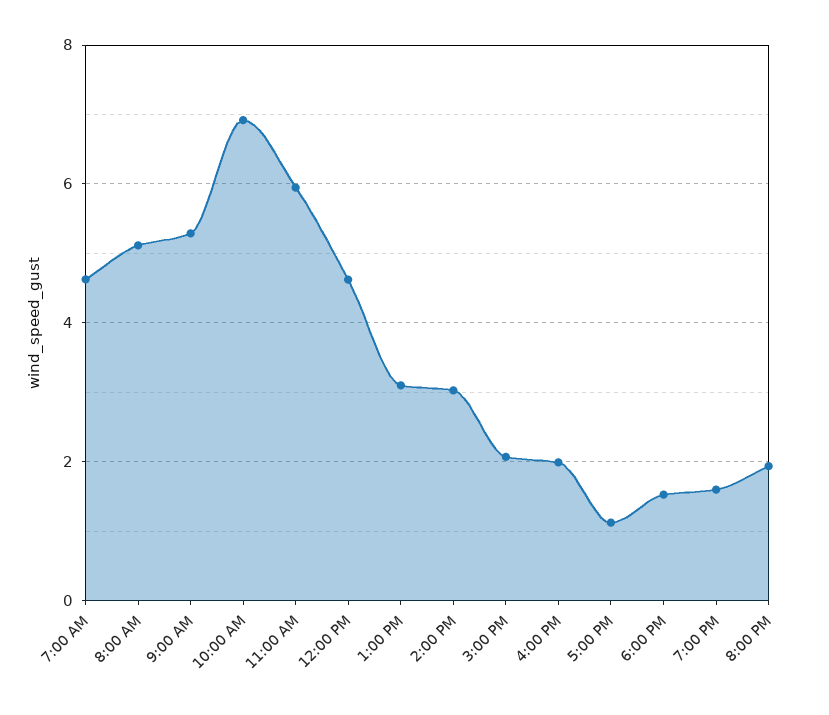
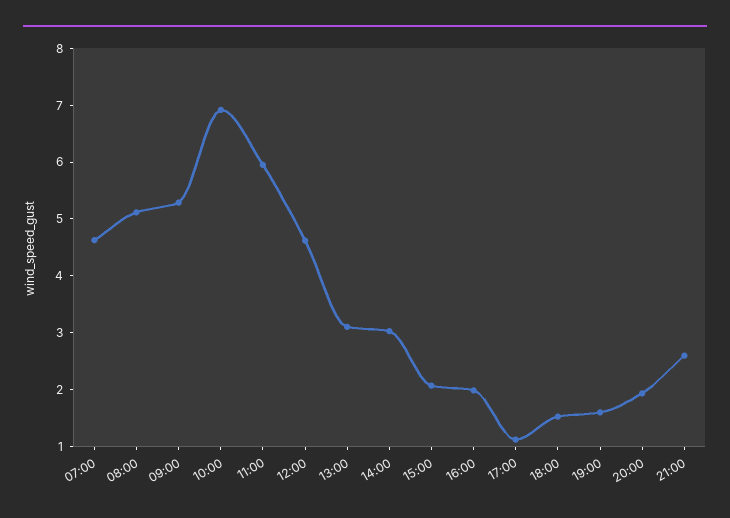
21:00: none -> 2.6

